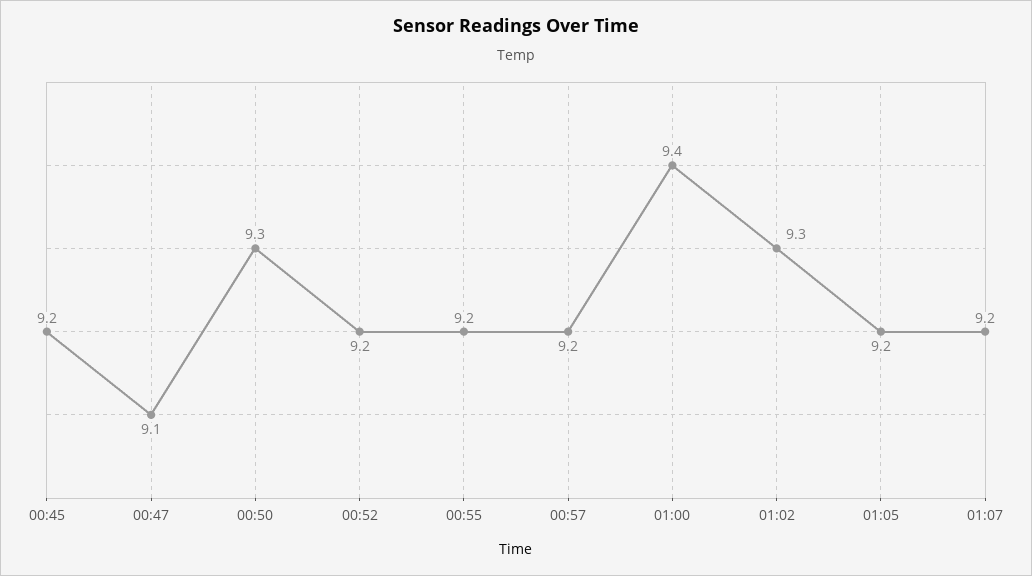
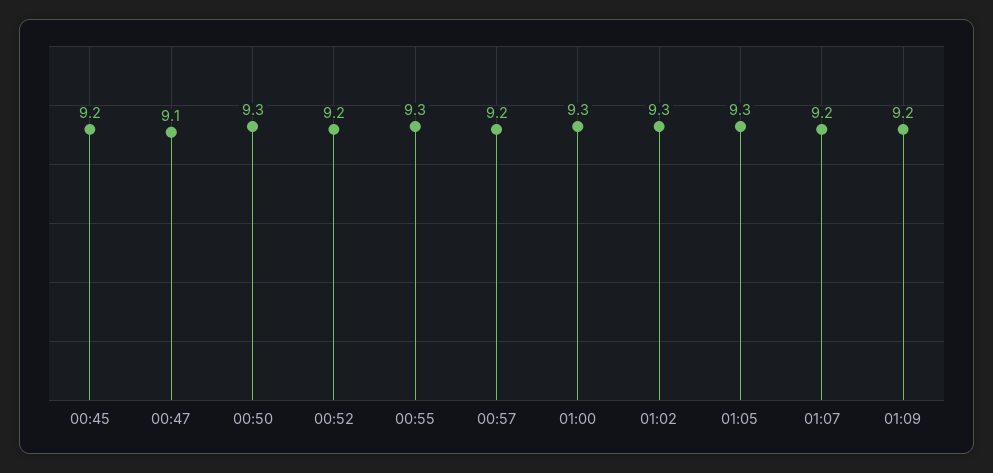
00:55: 9.2 -> 9.3
01:00: 9.4 -> 9.3
01:05: 9.2 -> 9.3
01:09: none -> 9.2

